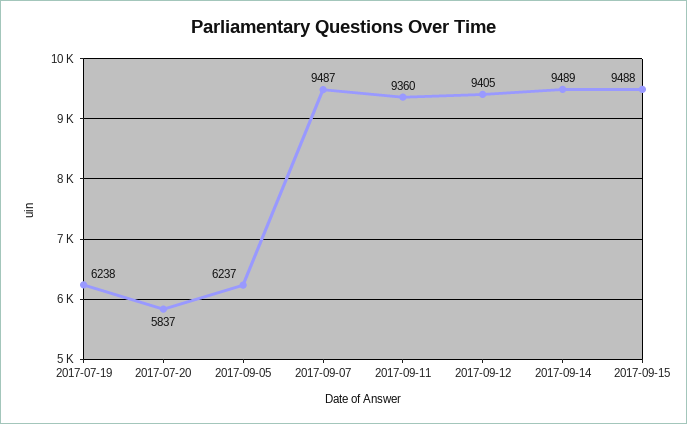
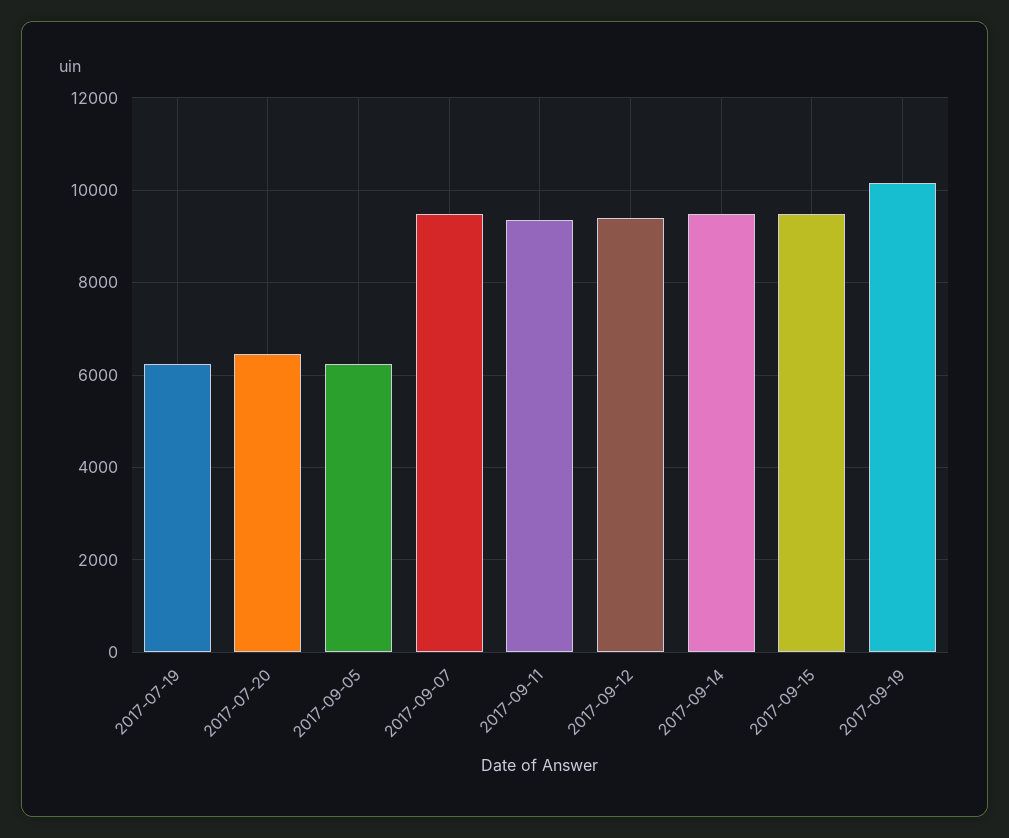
2017-07-20: 5837 -> 6400
2017-09-19: none -> 10200

